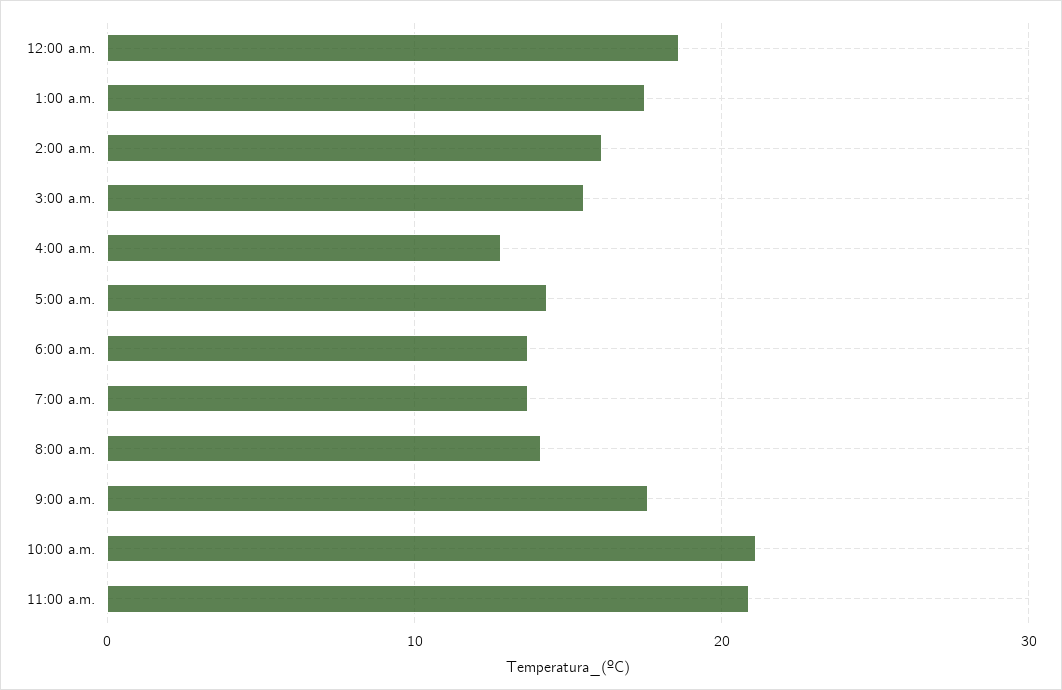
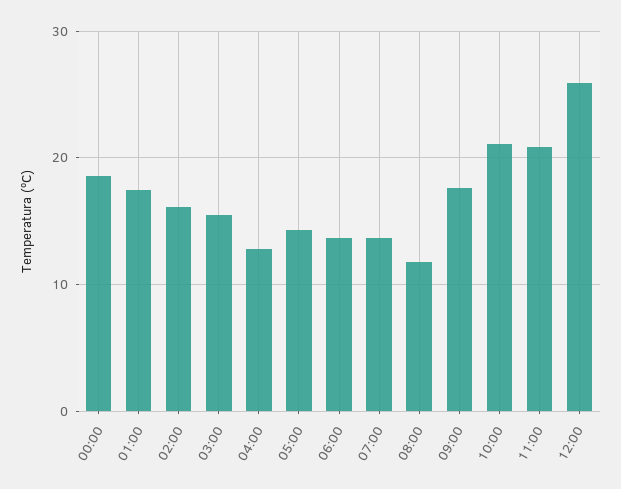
8:00 a.m.: 14 -> 12
12:00: none -> 26

